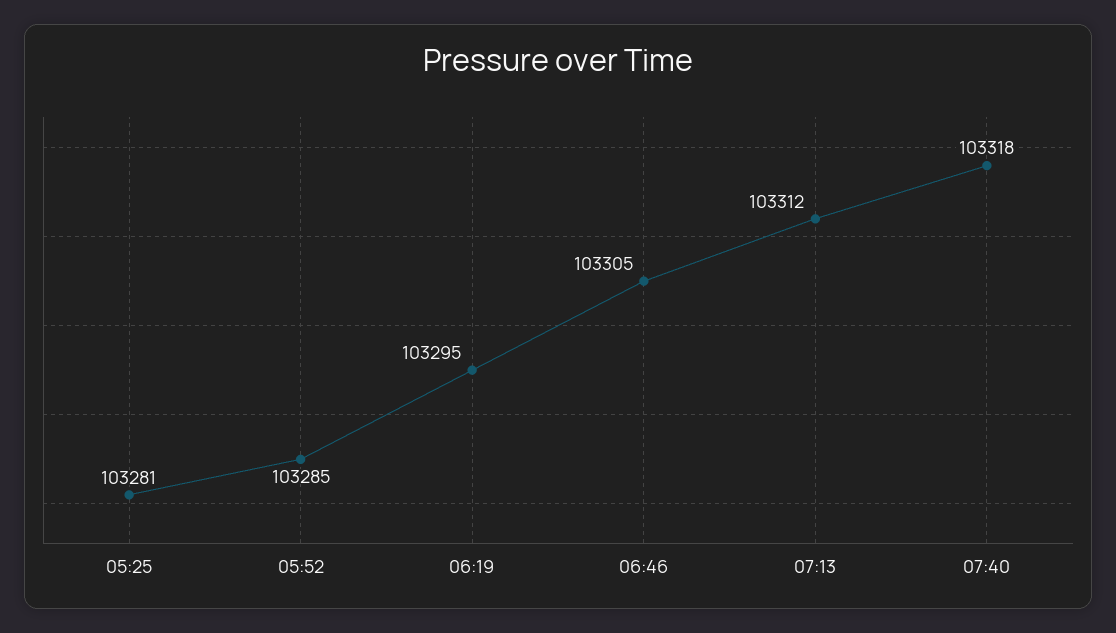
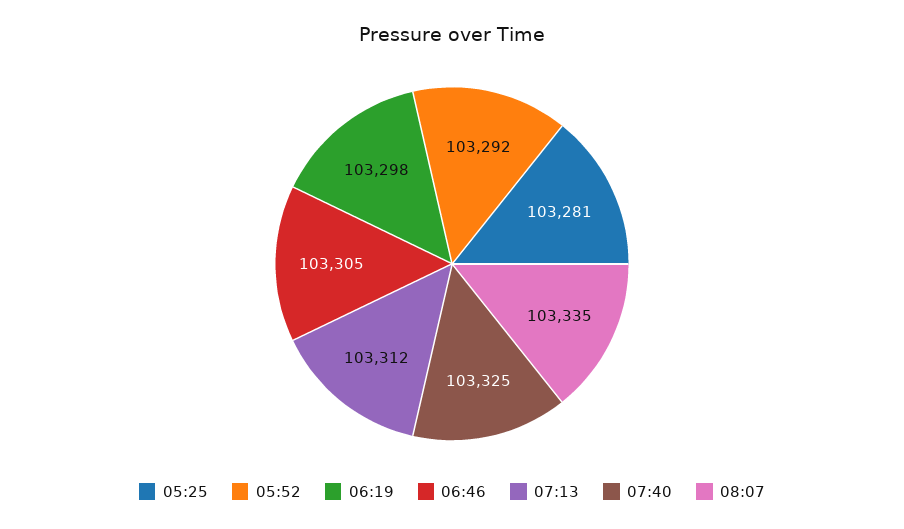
05:52: 103285 -> 103292
06:19: 103295 -> 103298
07:40: 103318 -> 103325
08:07: none -> 103335

